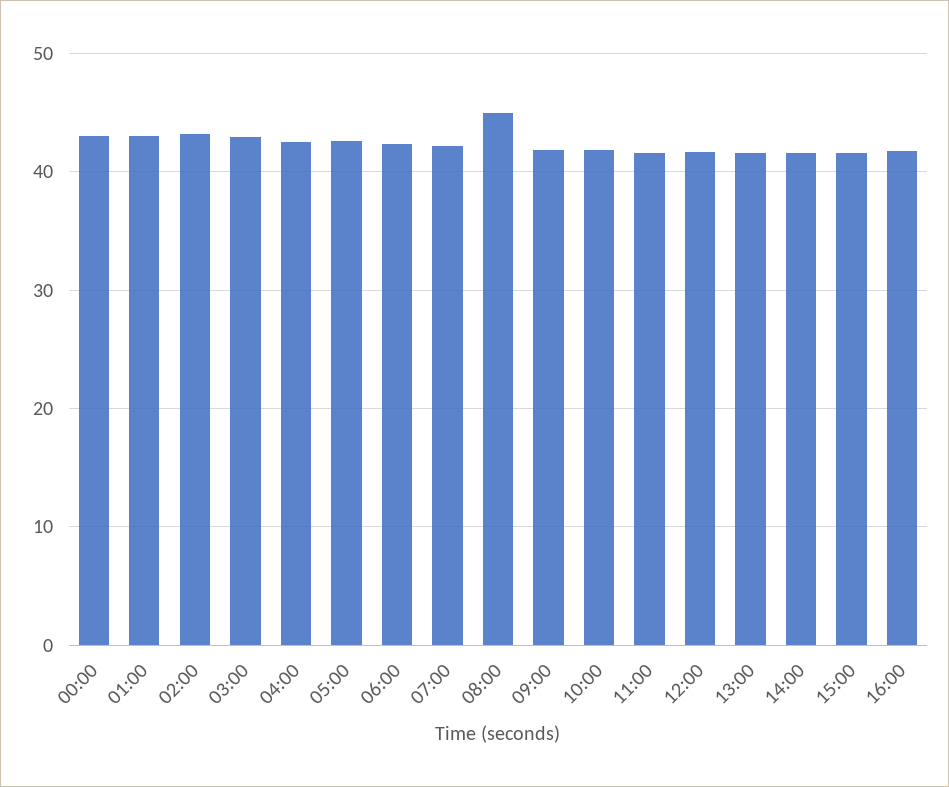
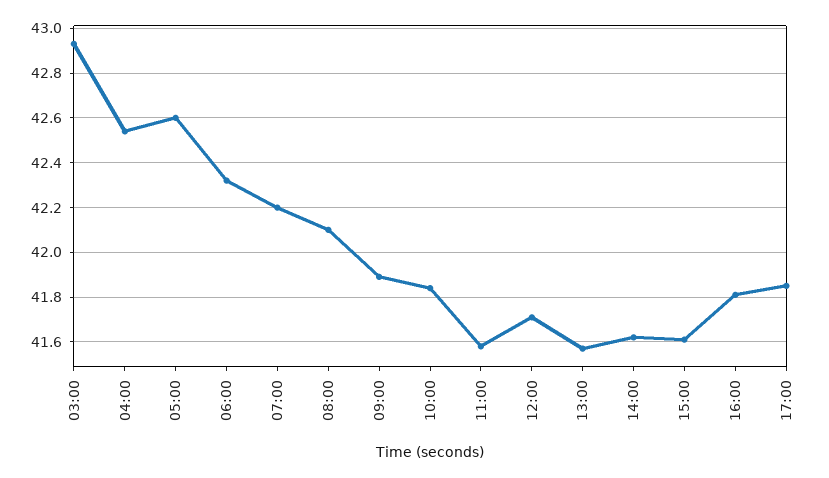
00:00: 43 -> none
01:00: 43 -> none
02:00: 43 -> none
08:00: 45 -> 42.1
17:00: none -> 41.85

